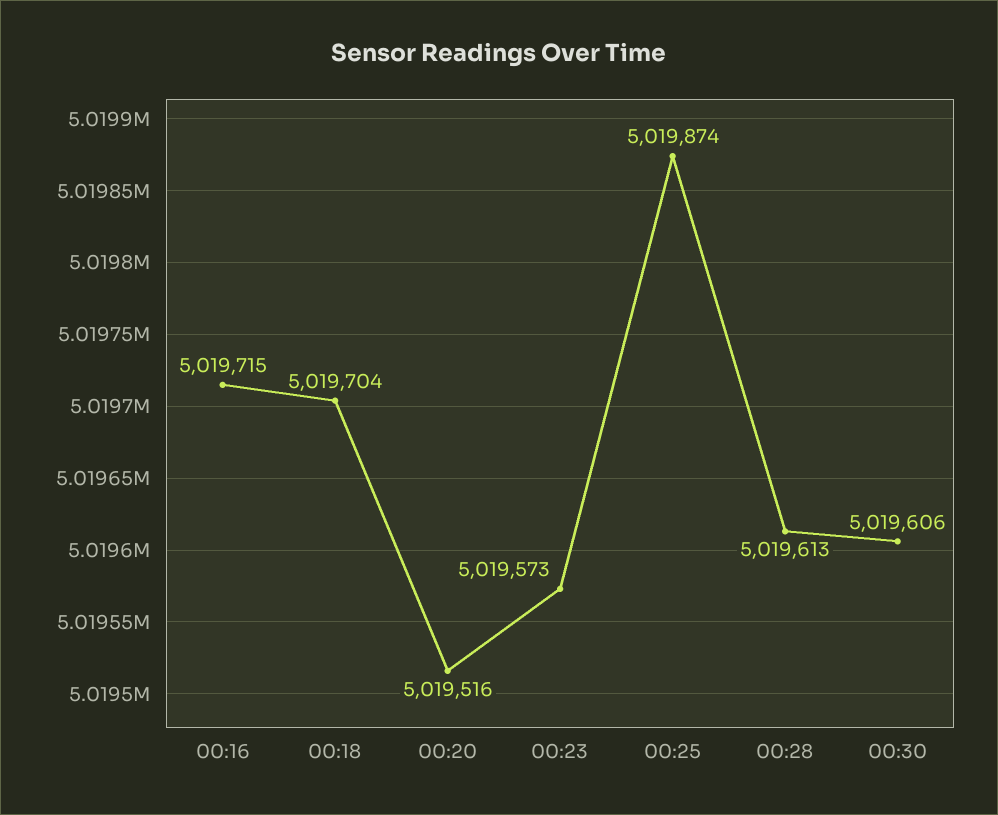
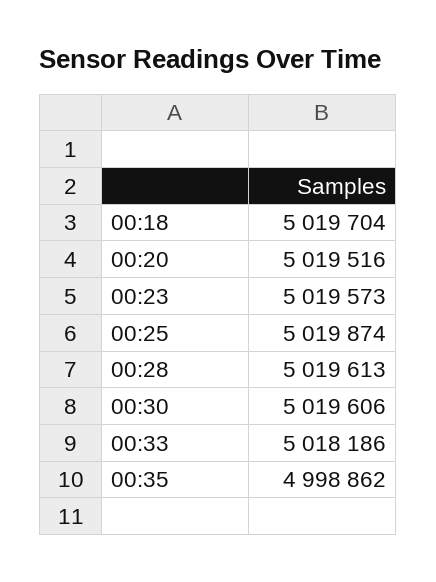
00:16: 5019715 -> none
00:33: none -> 5018186
00:35: none -> 4998862

